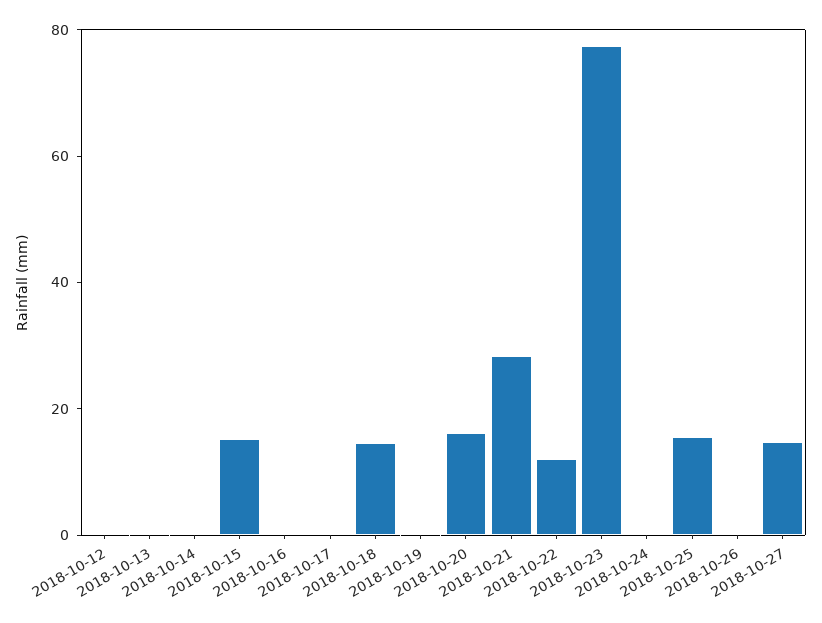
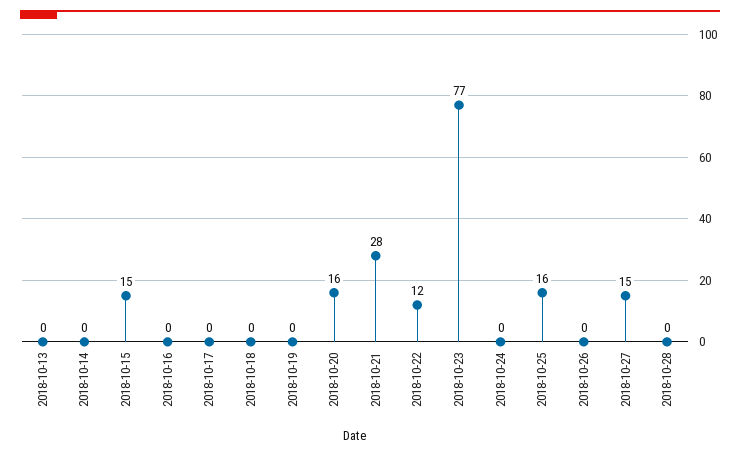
2018-10-12: 0 -> none
2018-10-18: 15 -> 0
2018-10-28: none -> 0

